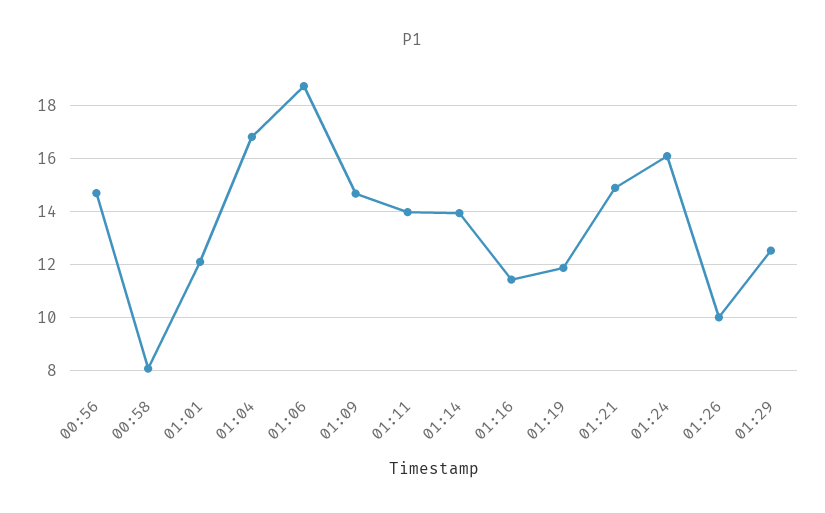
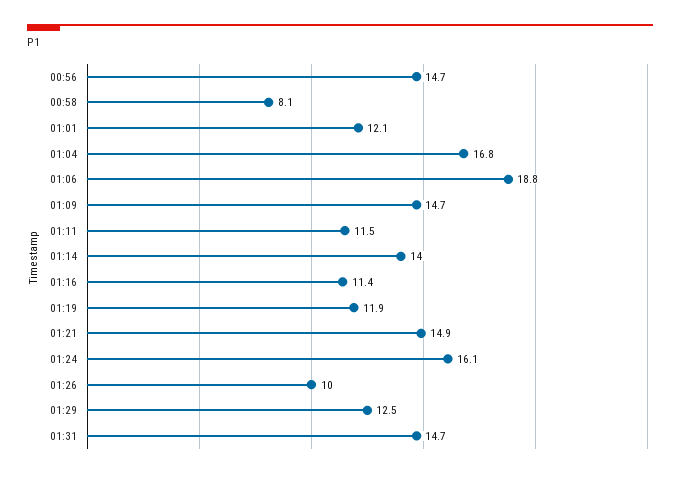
01:11: 14 -> 11.5
01:31: none -> 14.7

